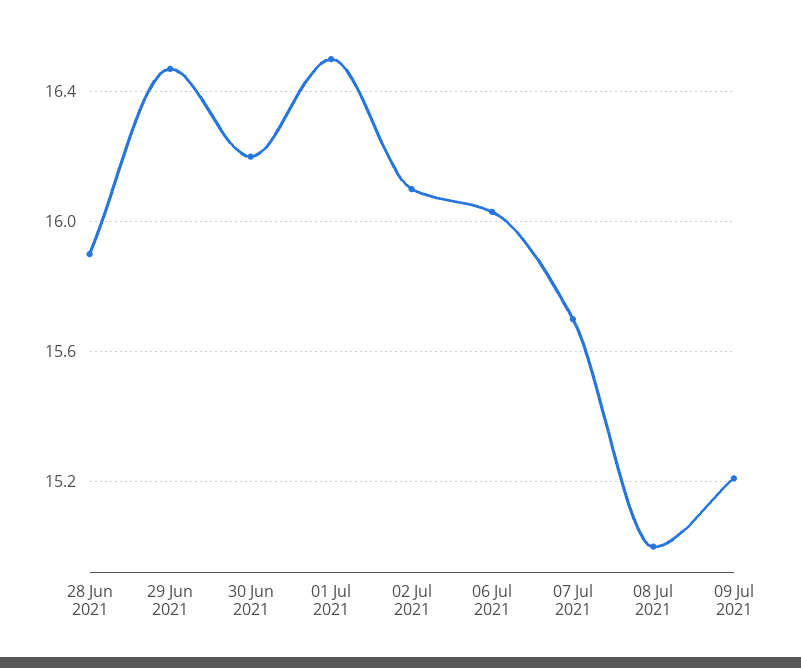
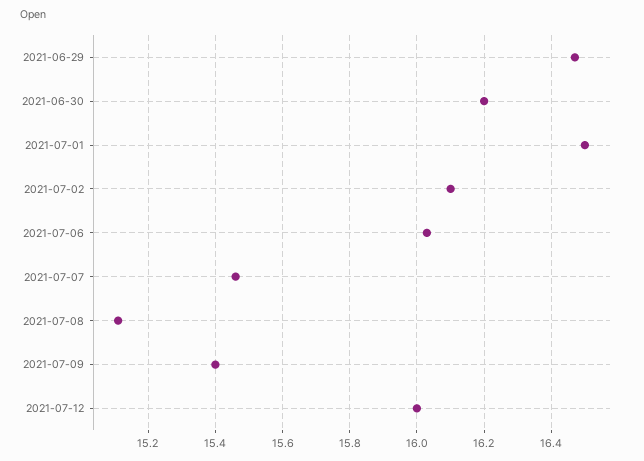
28 Jun 2021: 15.9 -> none
07 Jul 2021: 15.7 -> 15.45
08 Jul 2021: 15 -> 15.1
09 Jul 2021: 15.2 -> 15.4
2021-07-12: none -> 16

